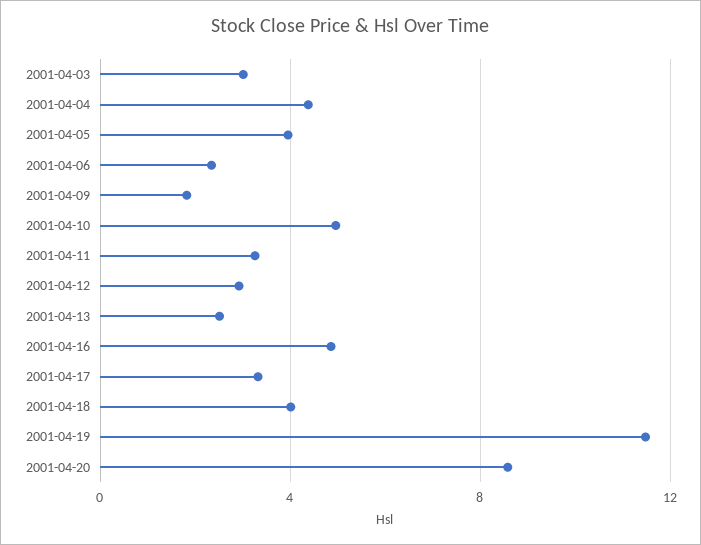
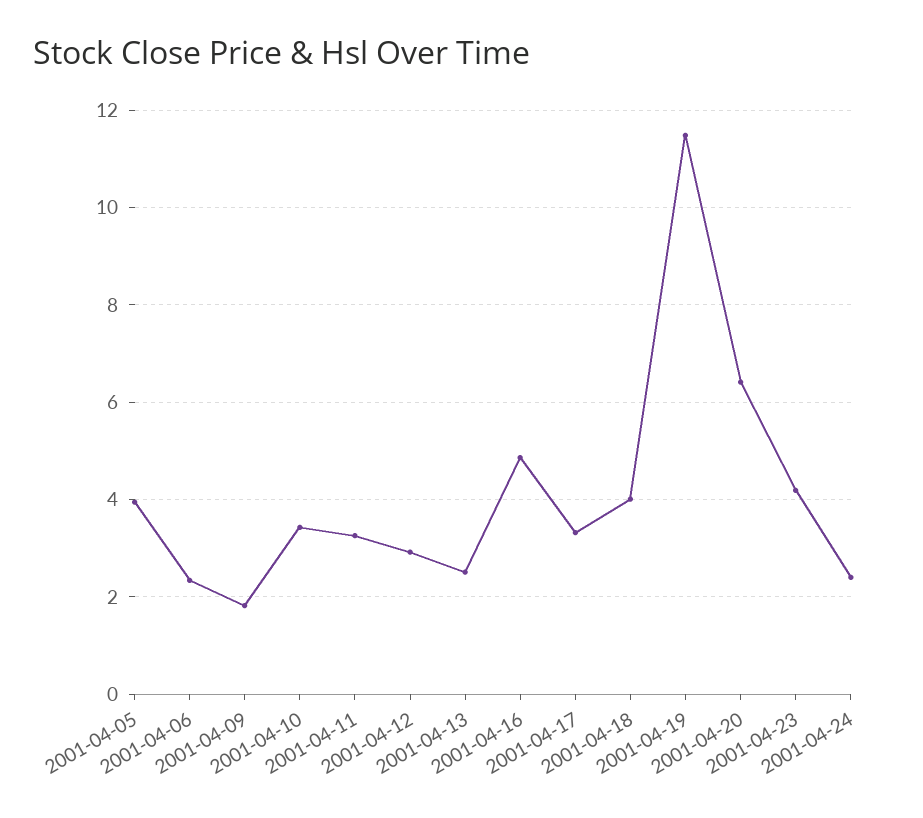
2001-04-03: 3 -> none
2001-04-04: 4.5 -> none
2001-04-10: 5 -> 3.4
2001-04-20: 8.5 -> 6.4
2001-04-23: none -> 4.2
2001-04-24: none -> 2.4

